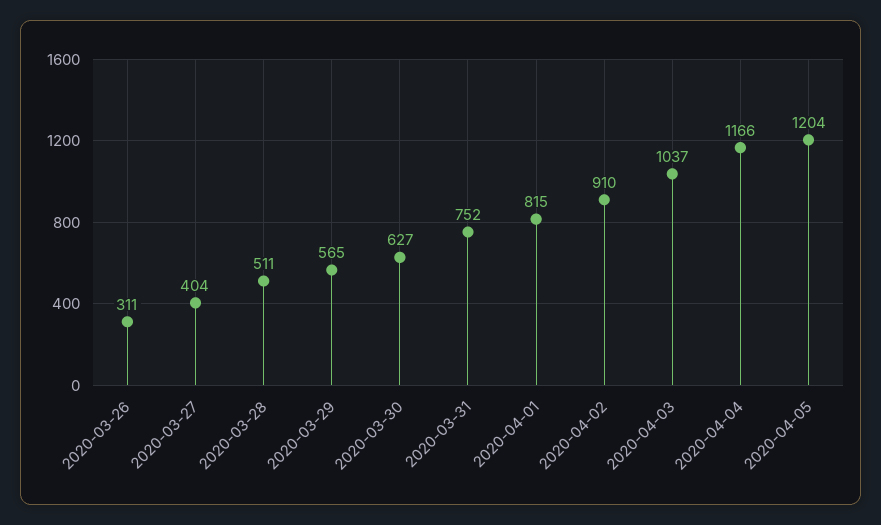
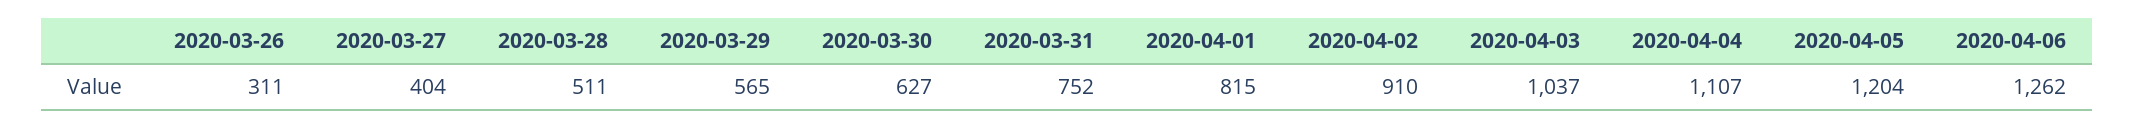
2020-04-04: 1166 -> 1107
2020-04-06: none -> 1262

